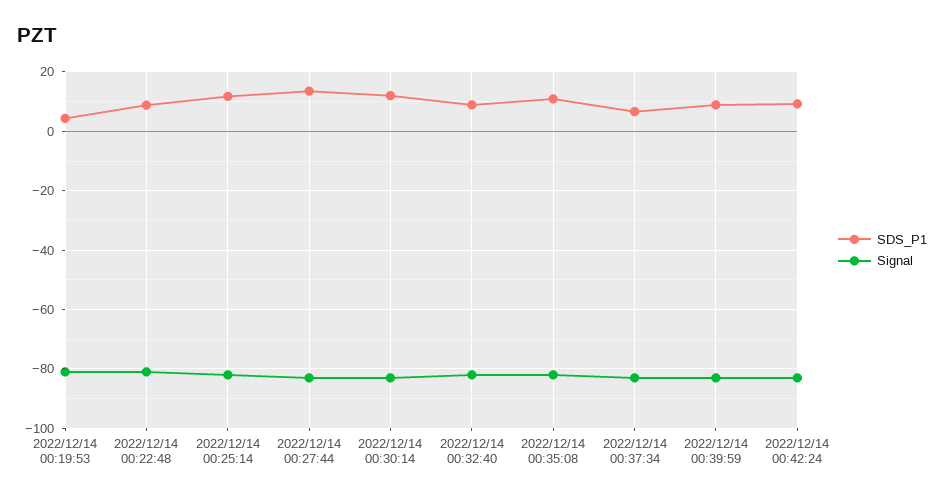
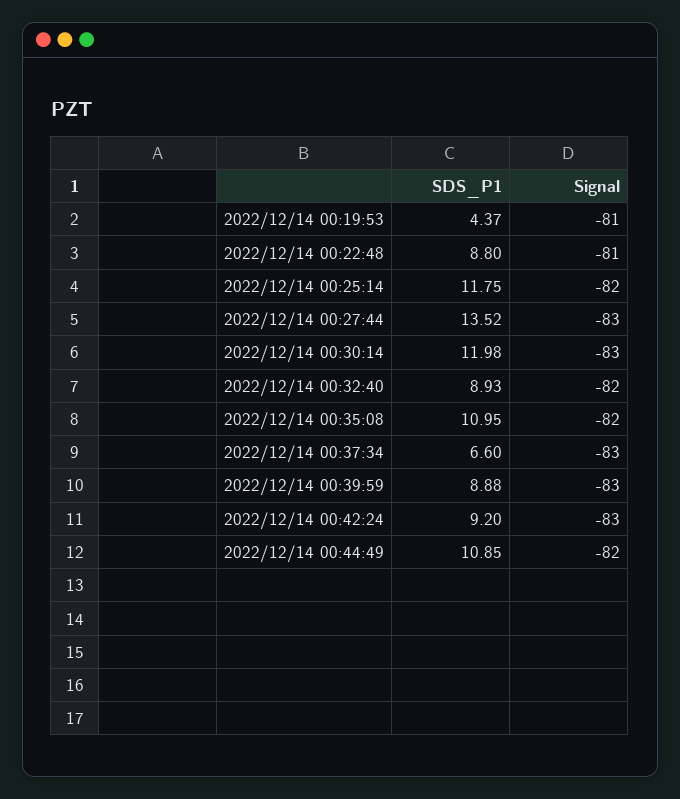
SDS_P1, 2022/12/14 00:44:49: none -> 10.85
Signal, 2022/12/14 00:44:49: none -> -82

